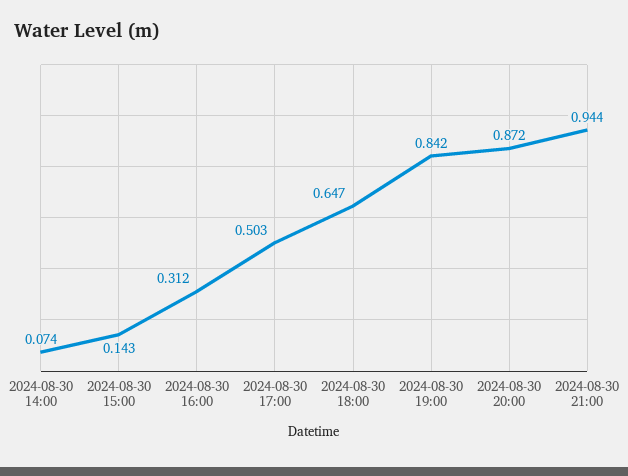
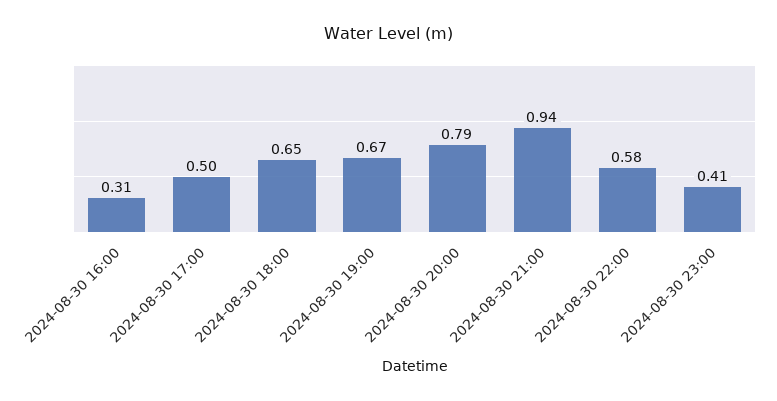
2024-08-30 14:00: 0.074 -> none
2024-08-30 15:00: 0.143 -> none
2024-08-30 19:00: 0.842 -> 0.67
2024-08-30 20:00: 0.872 -> 0.79
2024-08-30 22:00: none -> 0.58
2024-08-30 23:00: none -> 0.41

